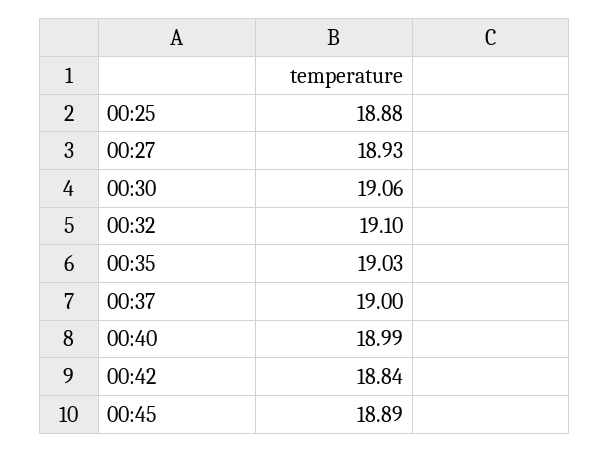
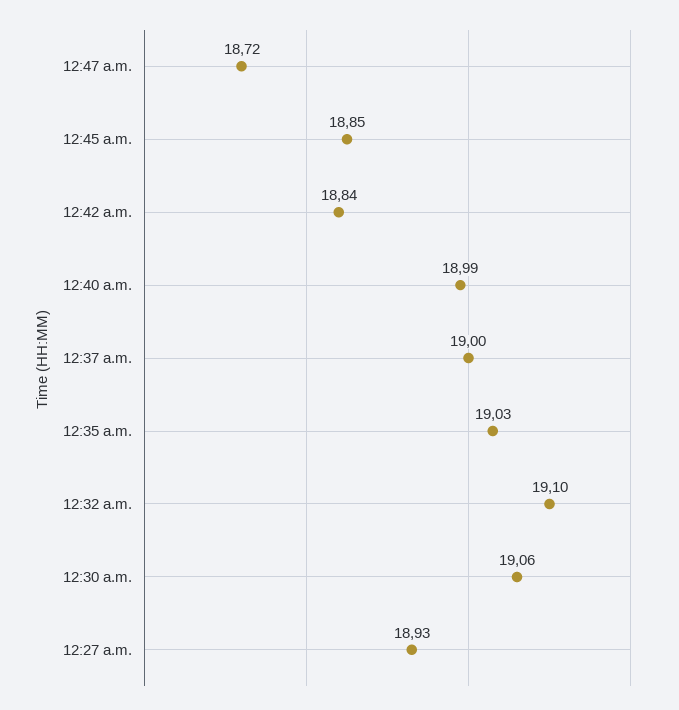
00:25: 18.88 -> none
00:45: 18.89 -> 18.85
12:47 a.m.: none -> 18.72

